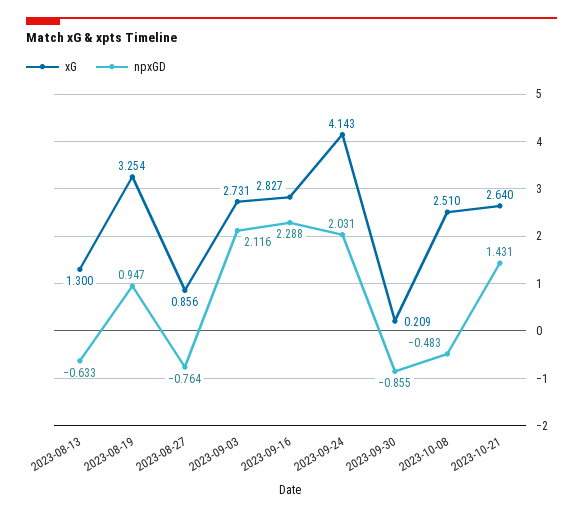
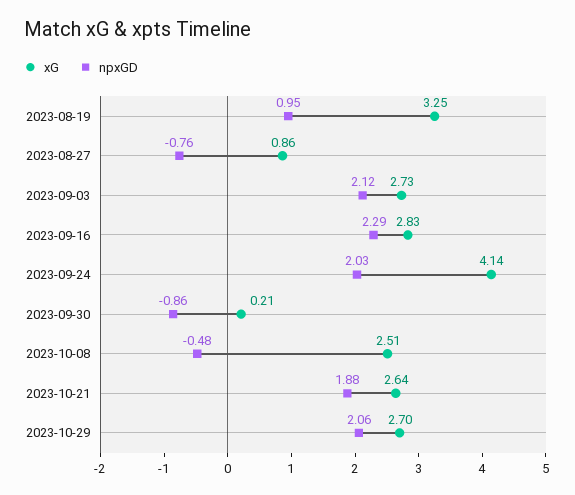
xG, 2023-08-13: 1.3 -> none
npxGD, 2023-08-13: -0.633 -> none
npxGD, 2023-10-21: 1.431 -> 1.88
xG, 2023-10-29: none -> 2.7
npxGD, 2023-10-29: none -> 2.06

